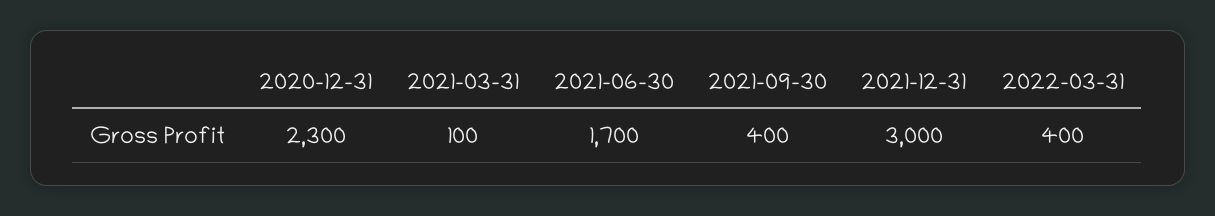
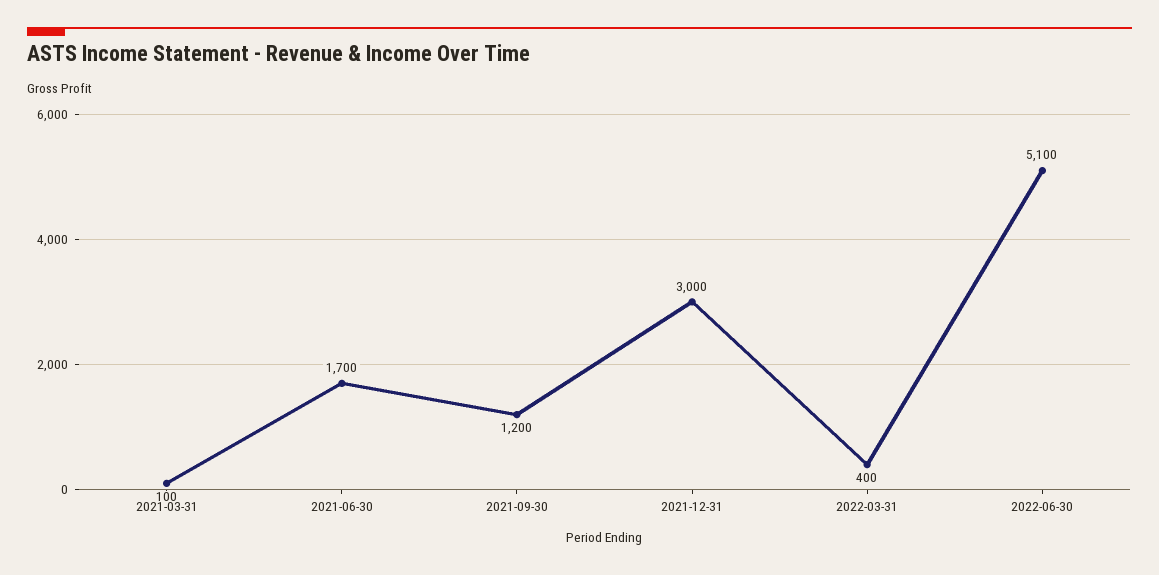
2020-12-31: 2300 -> none
2021-09-30: 400 -> 1200
2022-06-30: none -> 5100

